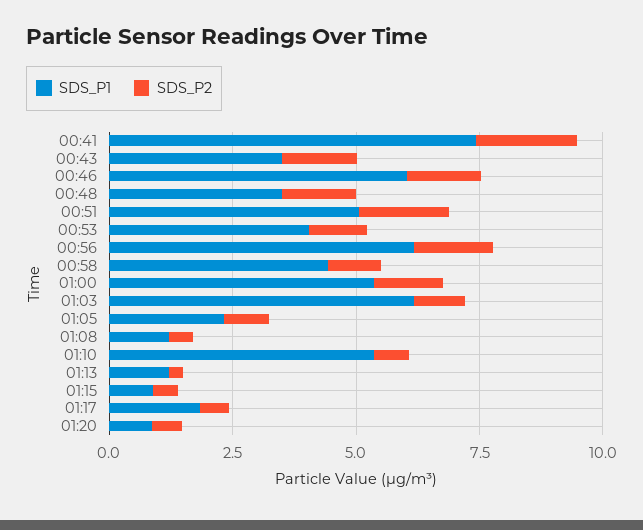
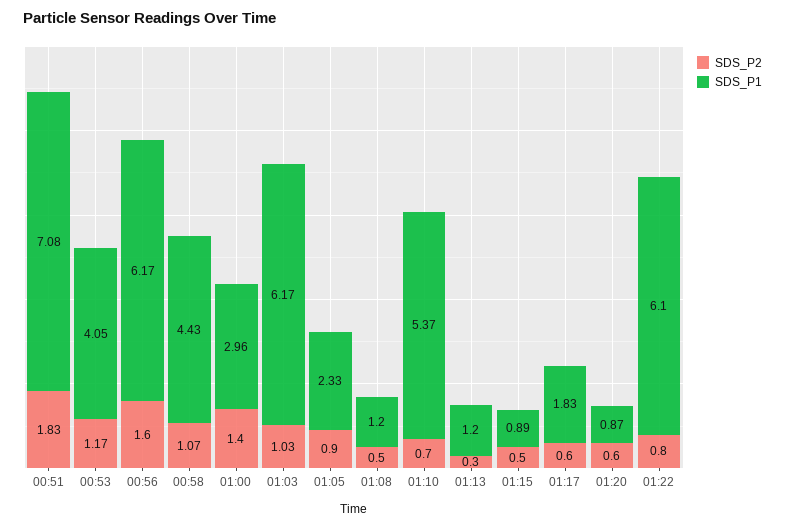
SDS_P1, 00:41: 7.5 -> none
SDS_P2, 00:41: 2 -> none
SDS_P1, 00:43: 3.5 -> none
SDS_P2, 00:43: 1.5 -> none
SDS_P1, 00:46: 6 -> none
SDS_P2, 00:46: 1.5 -> none
SDS_P1, 00:48: 3.5 -> none
SDS_P2, 00:48: 1.5 -> none
SDS_P1, 00:51: 5 -> 7.08
SDS_P1, 01:00: 5.5 -> 2.96
SDS_P2, 01:22: none -> 0.8
SDS_P1, 01:22: none -> 6.1

